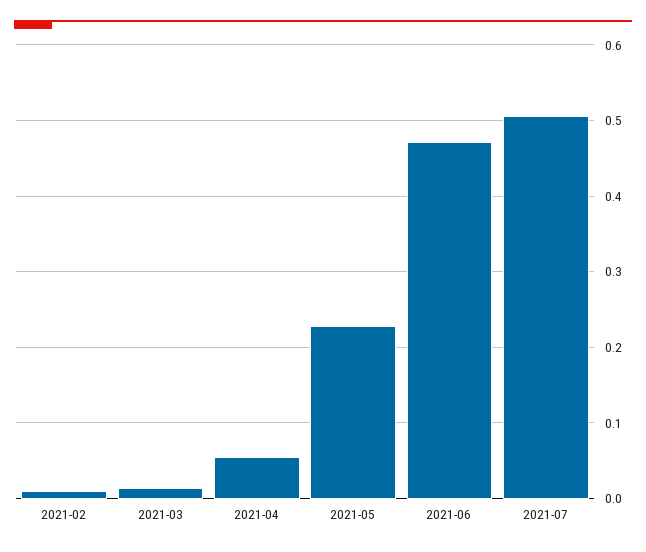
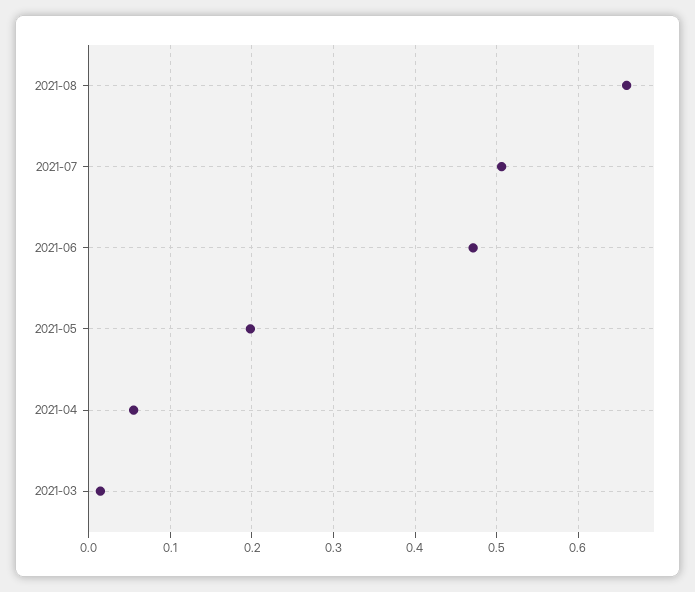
2021-02: 0.01 -> none
2021-05: 0.23 -> 0.2
2021-08: none -> 0.66

